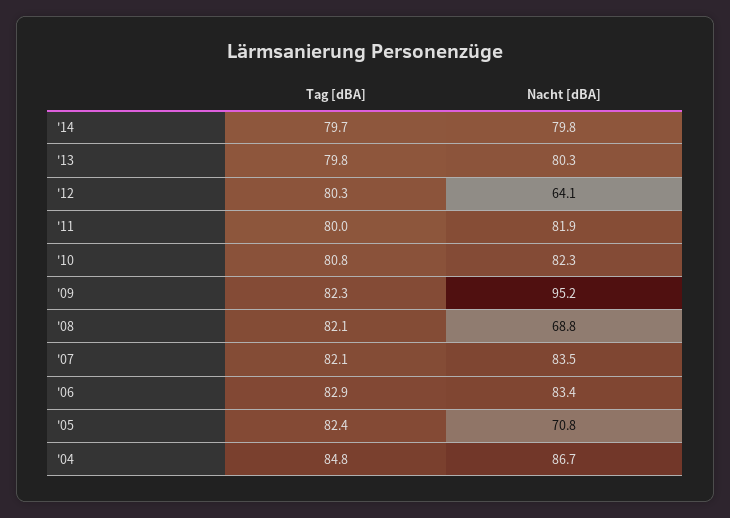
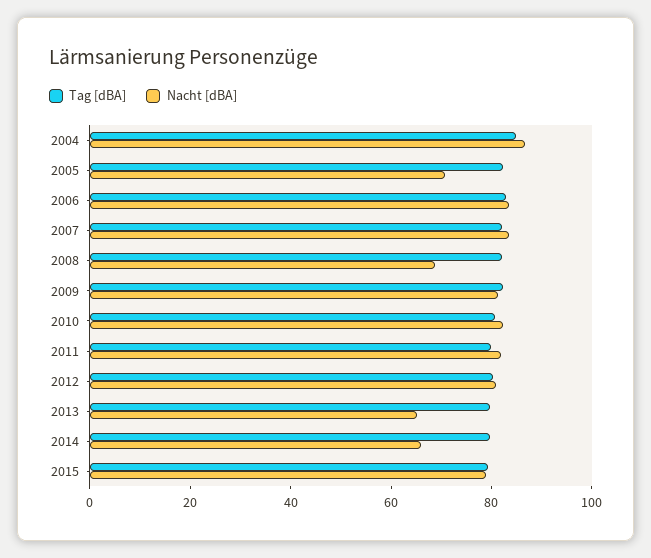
Nacht [dBA], '14: 79.8 -> 65
Nacht [dBA], '13: 80.3 -> 65
Nacht [dBA], '12: 64.1 -> 80
Nacht [dBA], '09: 95.2 -> 80
Tag [dBA], 2015: none -> 80
Nacht [dBA], 2015: none -> 80

